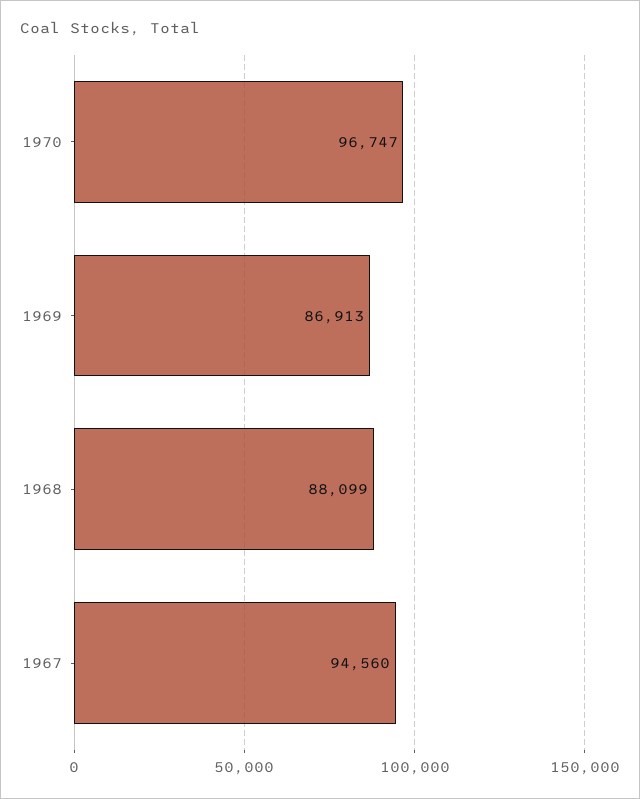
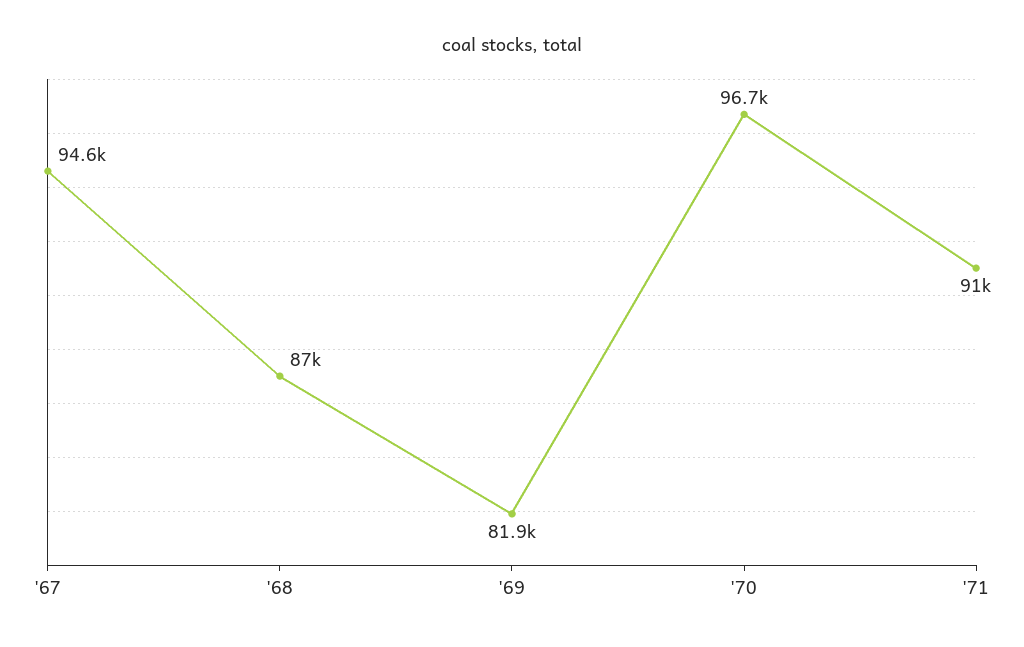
1969: 86913 -> 81900
1968: 88099 -> 87000
'71: none -> 91000

